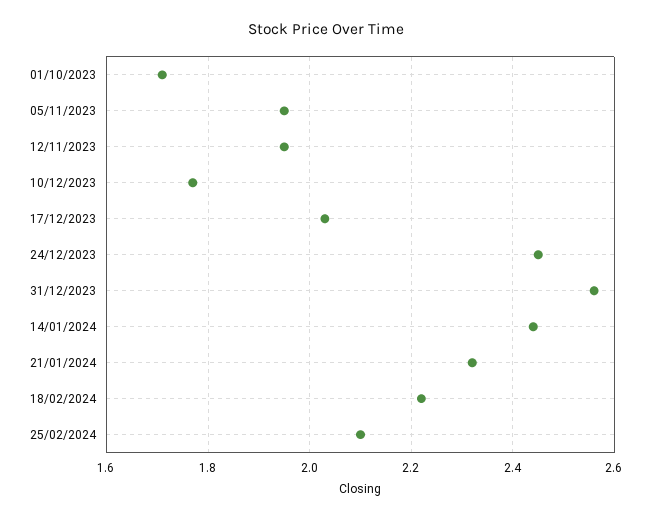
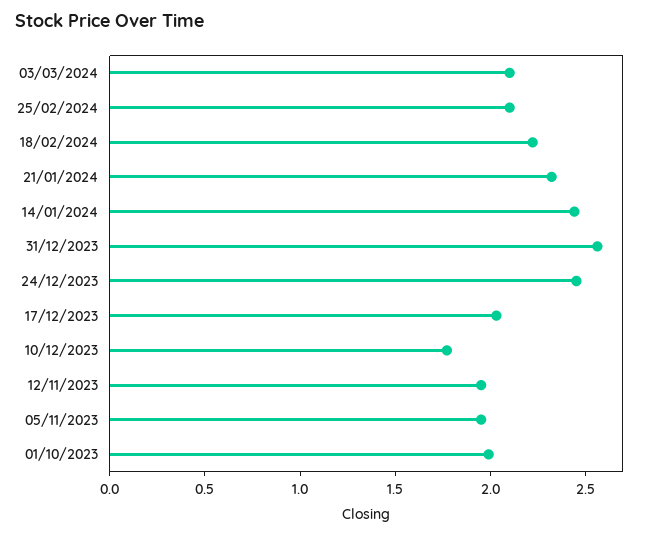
01/10/2023: 1.7 -> 2
03/03/2024: none -> 2.1

